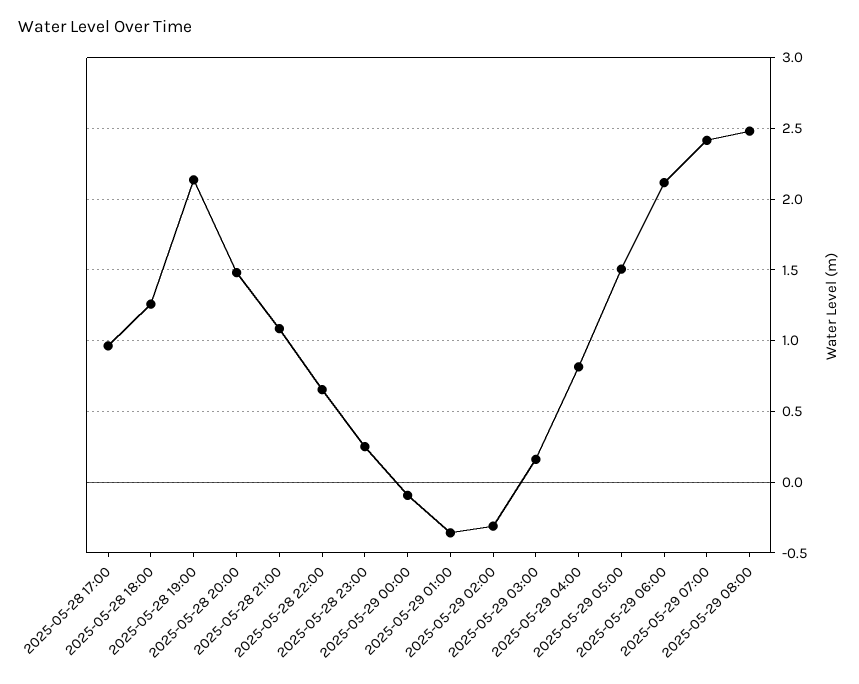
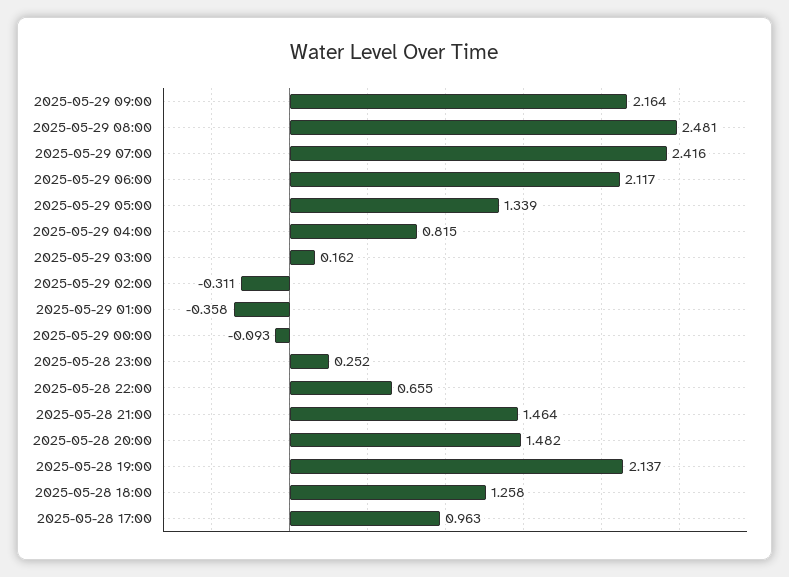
2025-05-28 21:00: 1.1 -> 1.464
2025-05-29 05:00: 1.5 -> 1.339
2025-05-29 09:00: none -> 2.164

